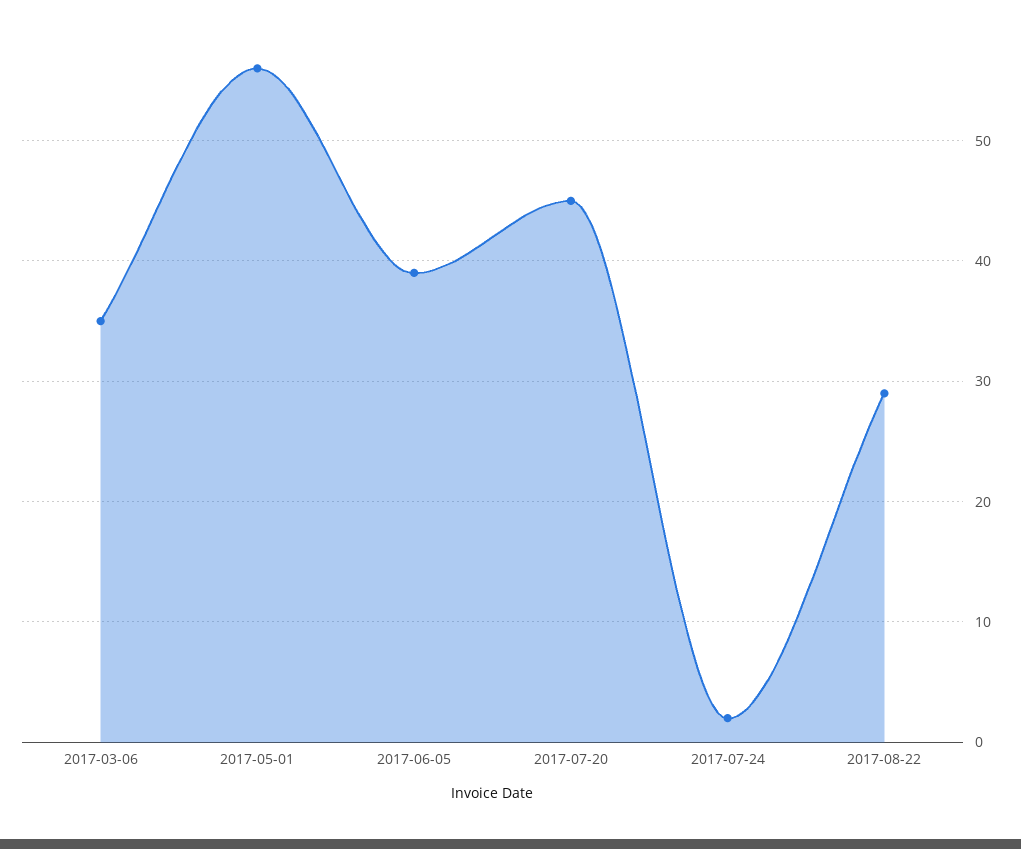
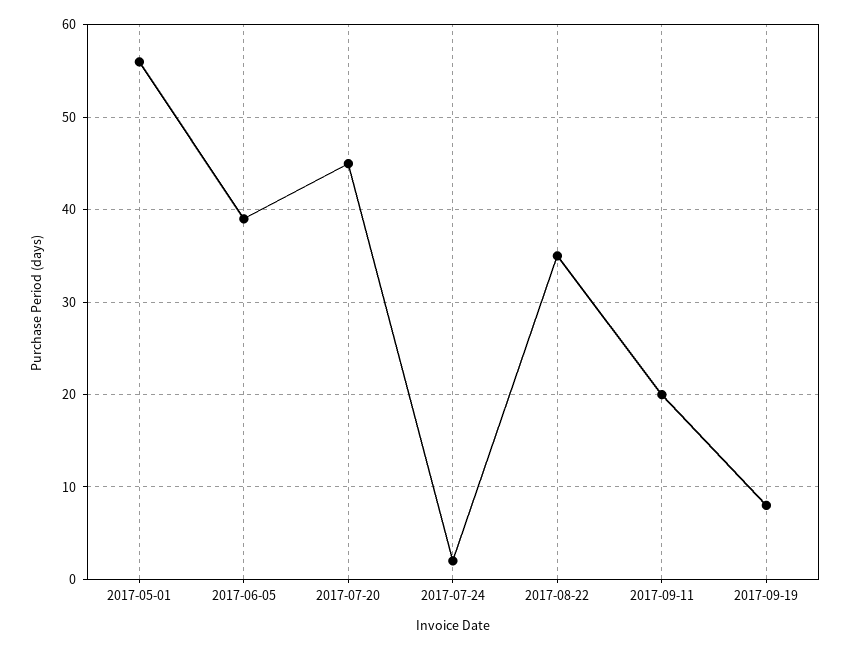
2017-03-06: 35 -> none
2017-08-22: 29 -> 35
2017-09-11: none -> 20
2017-09-19: none -> 8

